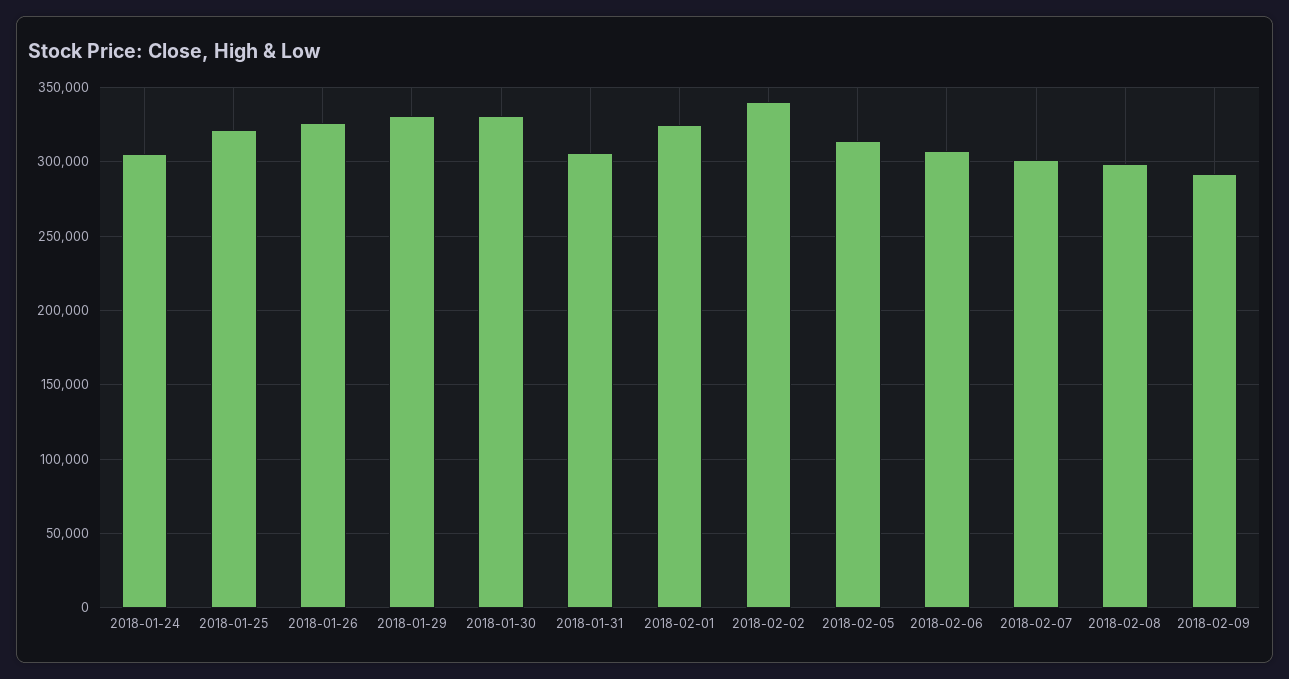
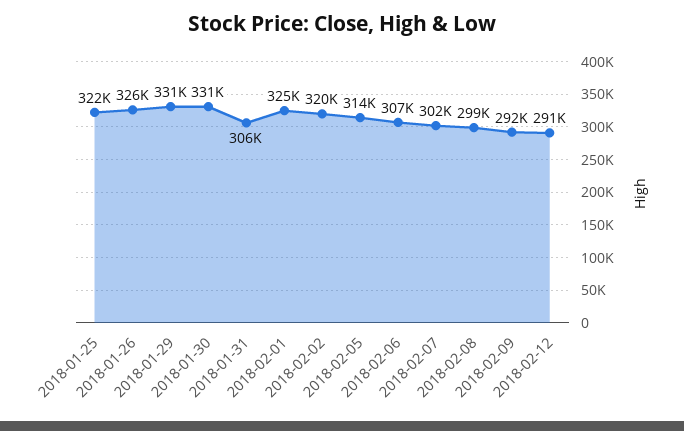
2018-01-24: 305000 -> none
2018-02-02: 340000 -> 320000
2018-02-12: none -> 291000

